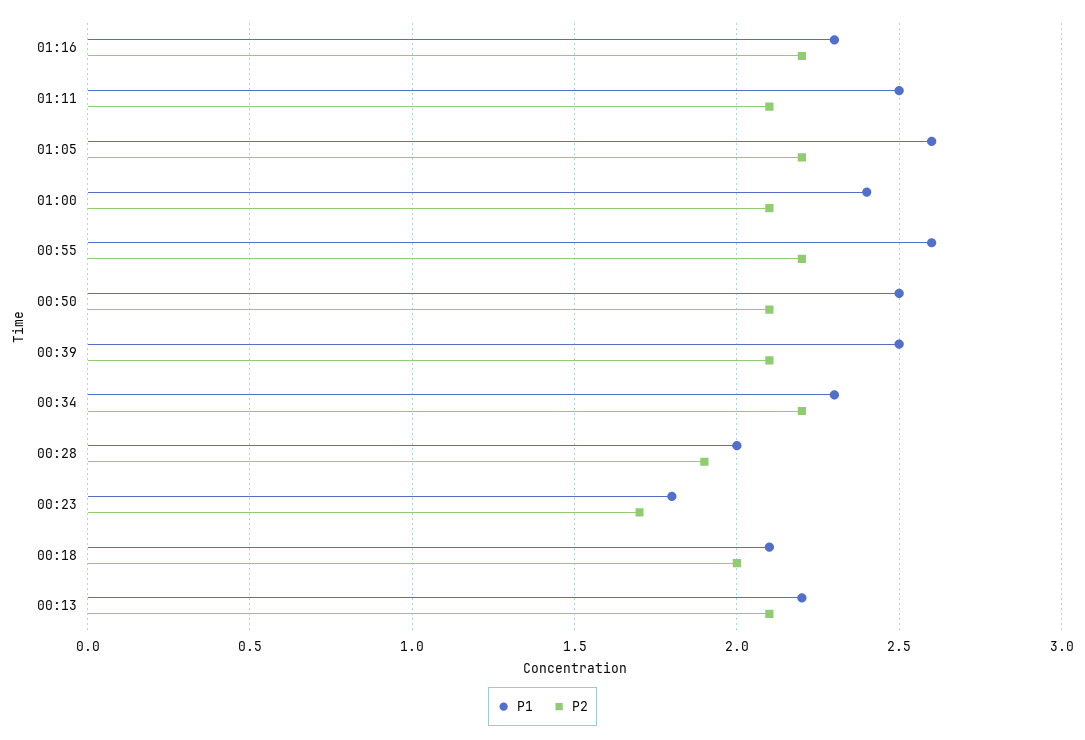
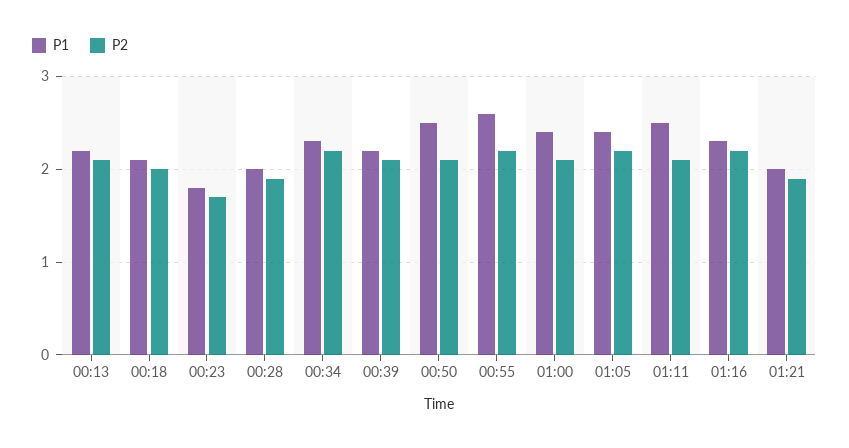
P1, 01:05: 2.6 -> 2.4
P1, 00:39: 2.5 -> 2.2
P1, 01:21: none -> 2
P2, 01:21: none -> 1.9

